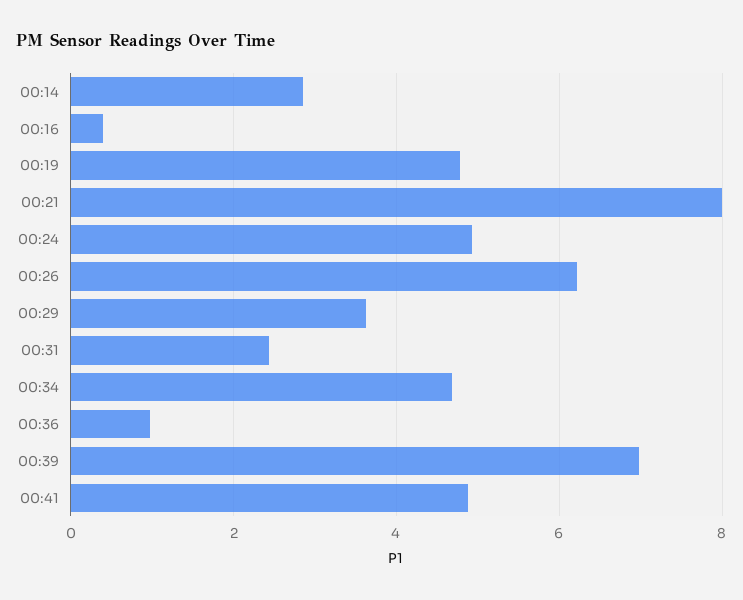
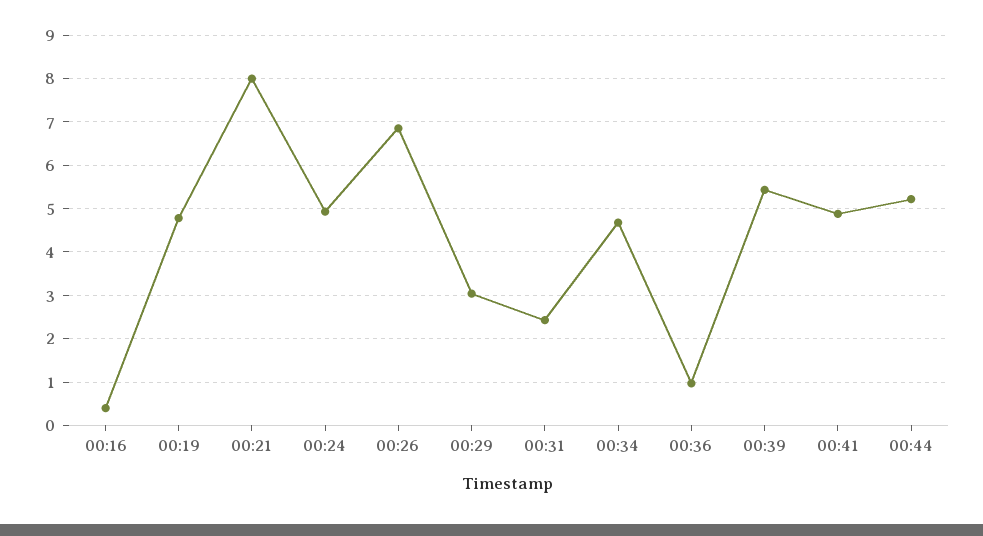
00:14: 2.8 -> none
00:26: 6.2 -> 6.8
00:29: 3.6 -> 3
00:39: 7 -> 5.4
00:44: none -> 5.2

